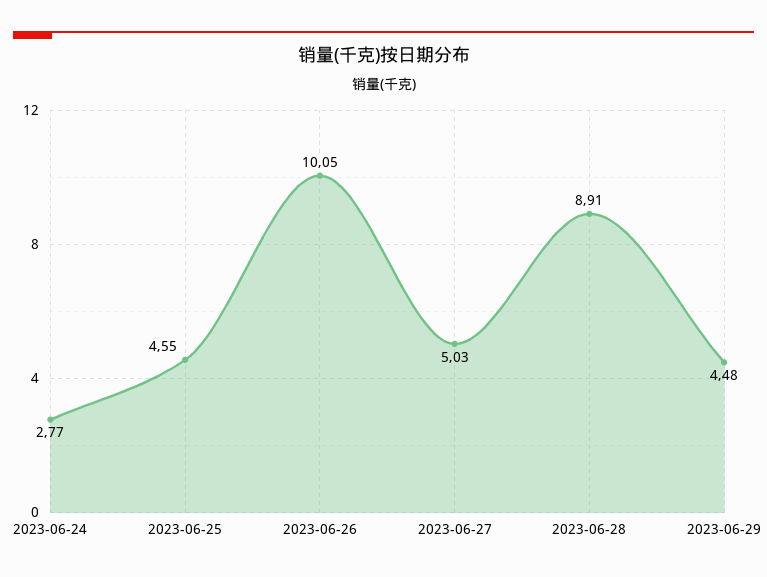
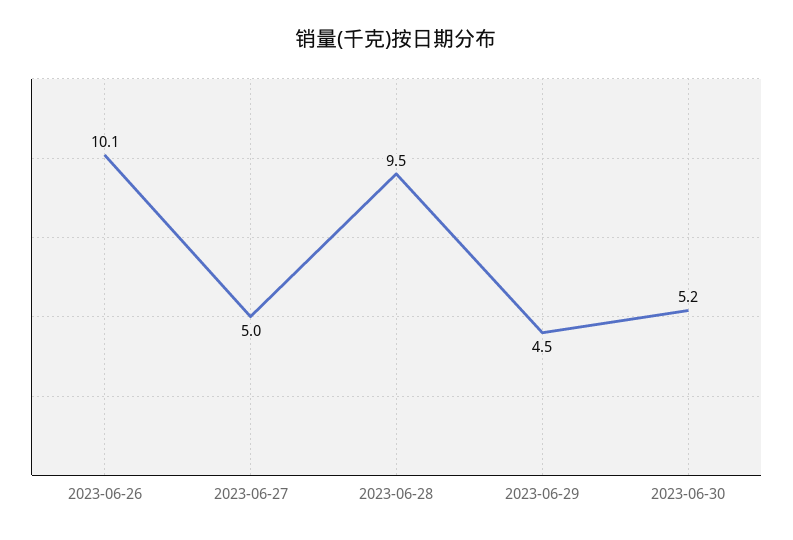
2023-06-24: 2.77 -> none
2023-06-25: 4.55 -> none
2023-06-28: 8.91 -> 9.5
2023-06-30: none -> 5.2

